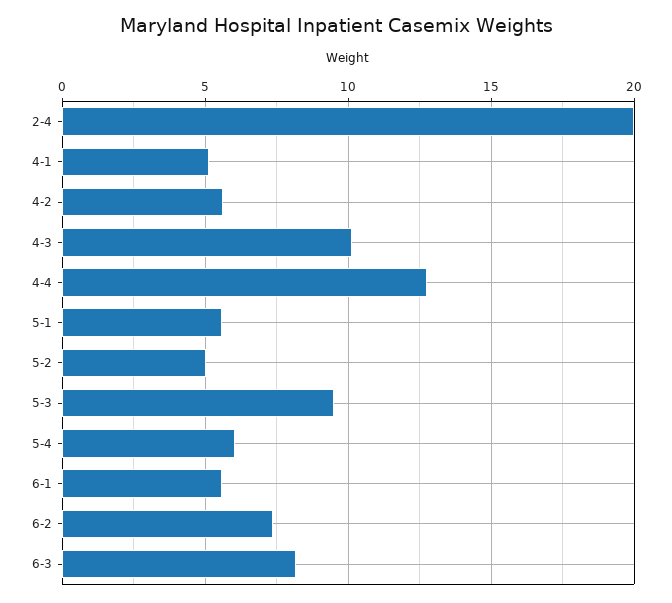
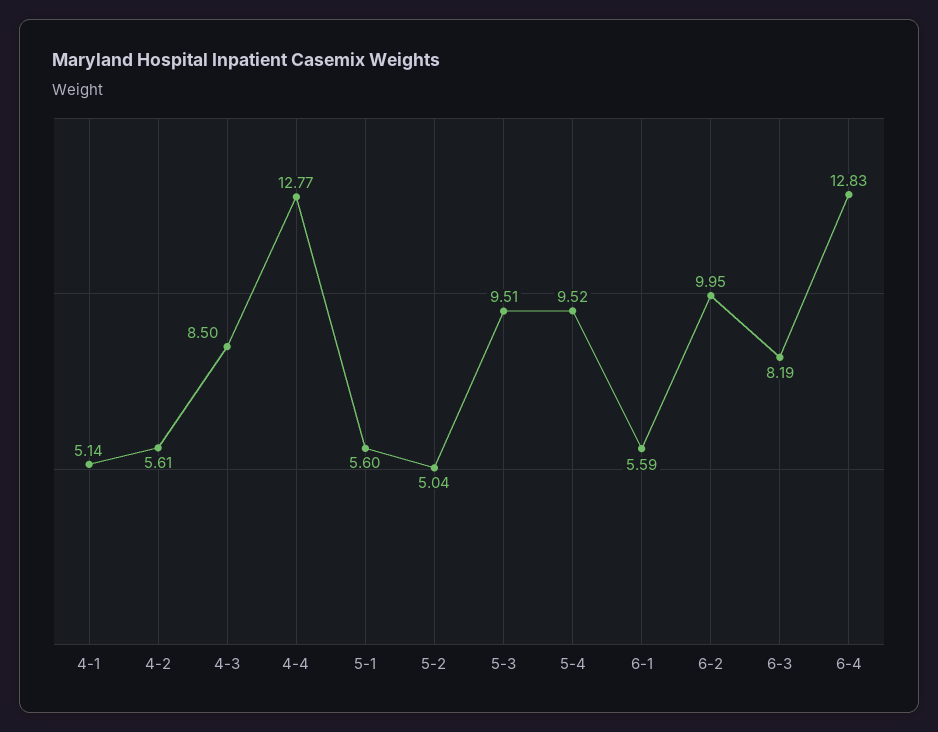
2-4: 20 -> none
4-3: 10 -> 8.5
5-4: 6 -> 9.52
6-2: 7.5 -> 9.95
6-4: none -> 12.83

